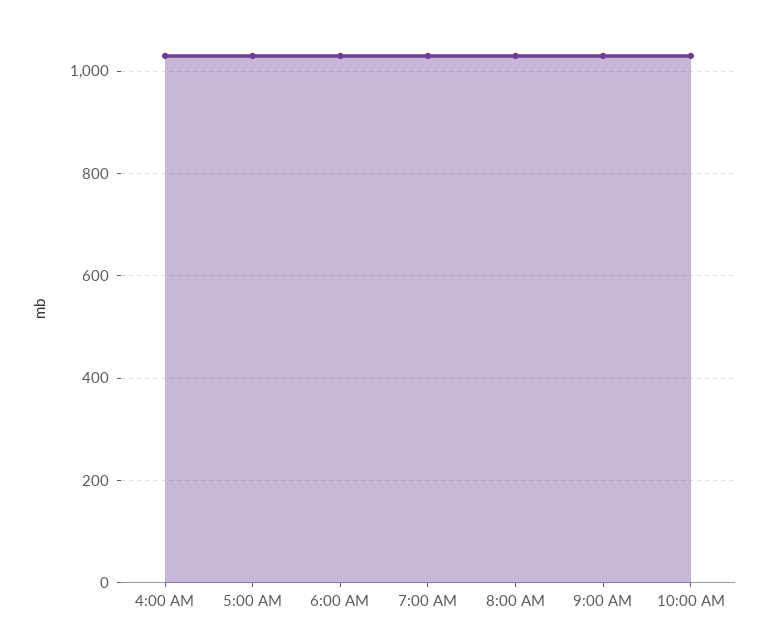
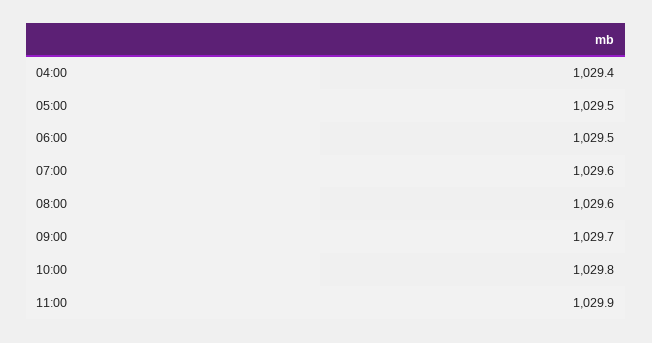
11:00: none -> 1029.9

